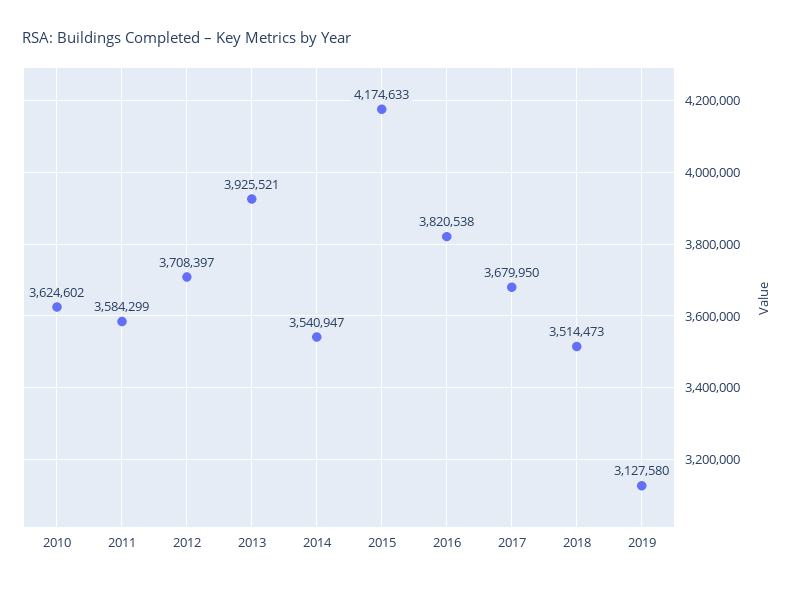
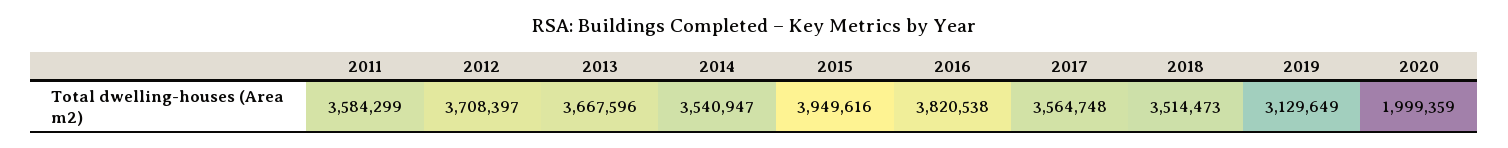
2010: 3624602 -> none
2013: 3925521 -> 3667596
2015: 4174633 -> 3949616
2017: 3679950 -> 3564748
2019: 3127580 -> 3129649
2020: none -> 1999359

